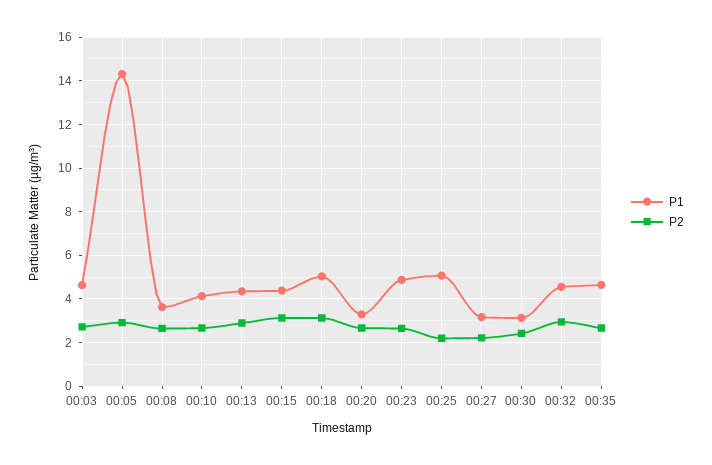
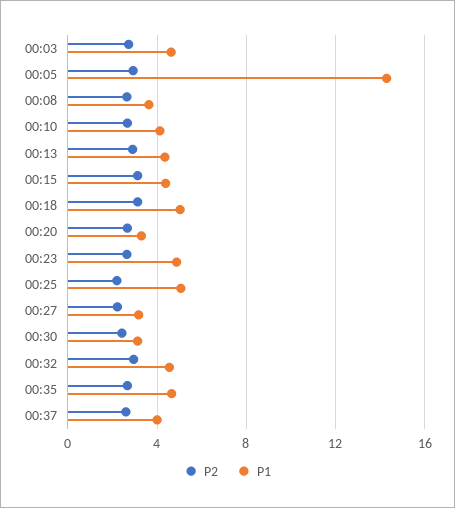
P2, 00:37: none -> 2.5
P1, 00:37: none -> 4

